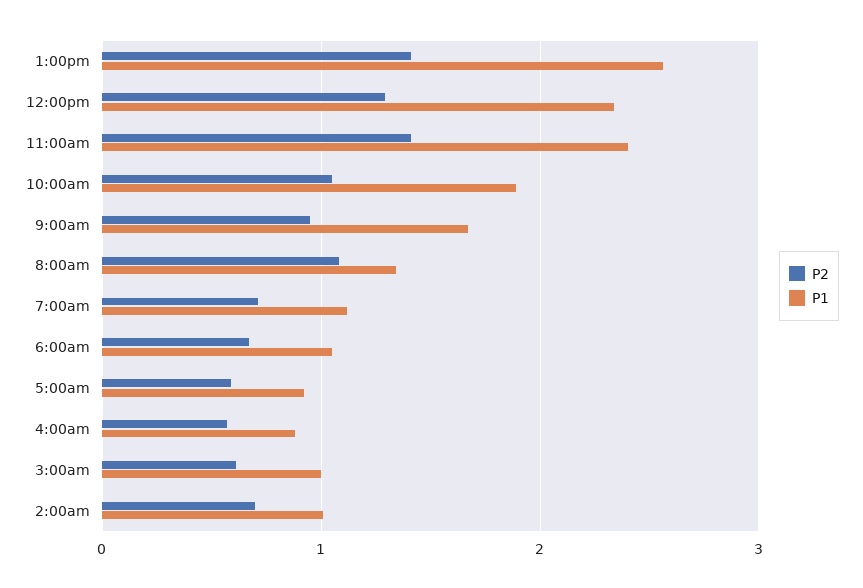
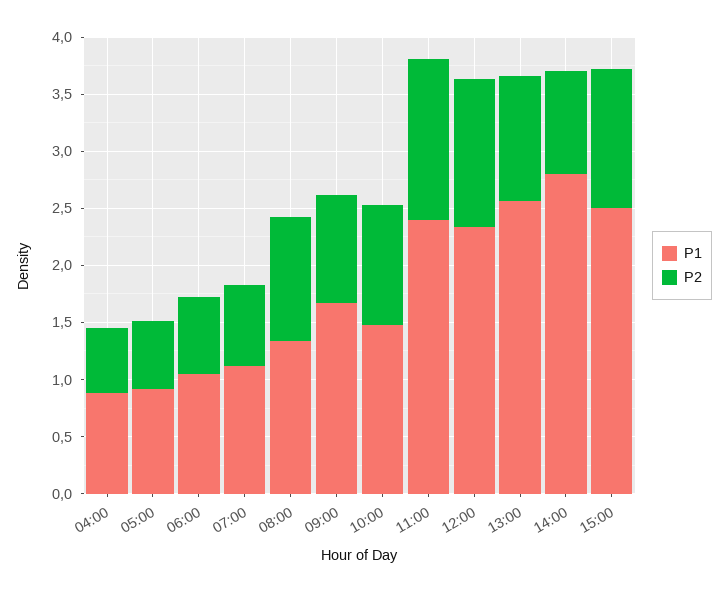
P2, 1:00pm: 1.4 -> 1.1
P1, 10:00am: 1.9 -> 1.5
P2, 3:00am: 0.6 -> none
P1, 3:00am: 1 -> none
P2, 2:00am: 0.7 -> none
P1, 2:00am: 1 -> none
P1, 14:00: none -> 2.8
P2, 14:00: none -> 0.9
P1, 15:00: none -> 2.5
P2, 15:00: none -> 1.2

